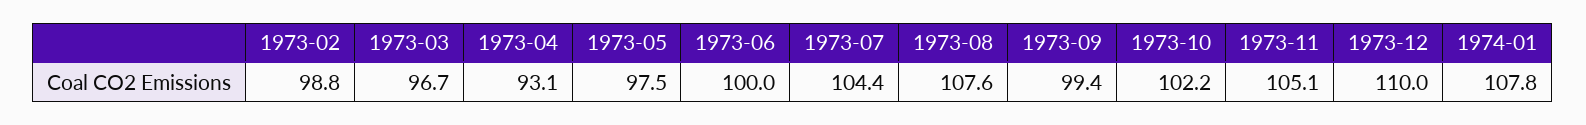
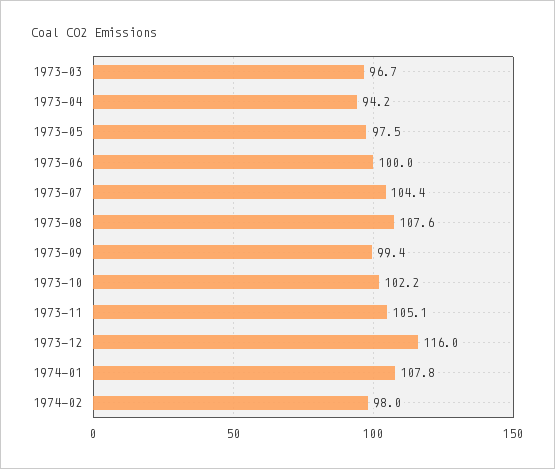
1973-02: 98.8 -> none
1973-04: 93.1 -> 94.2
1973-12: 110 -> 116
1974-02: none -> 98

